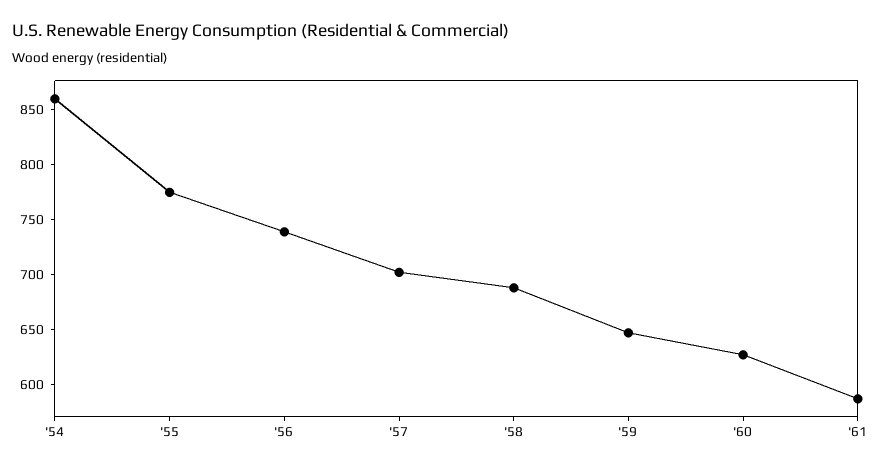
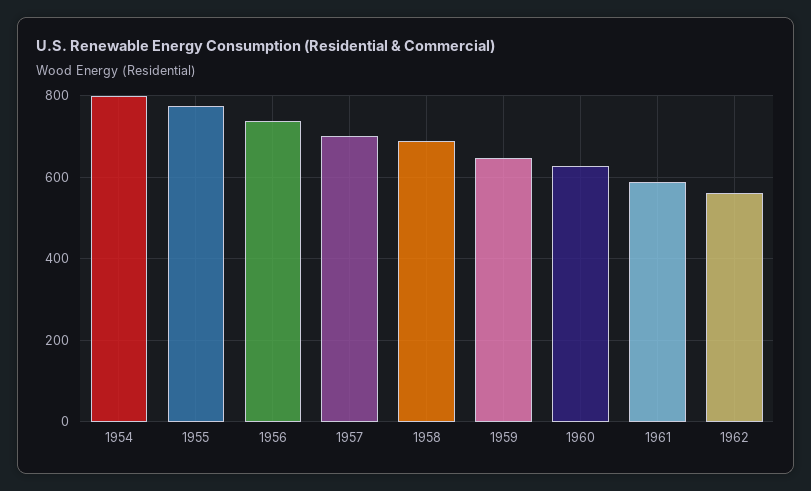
'54: 860 -> 800
1962: none -> 560

